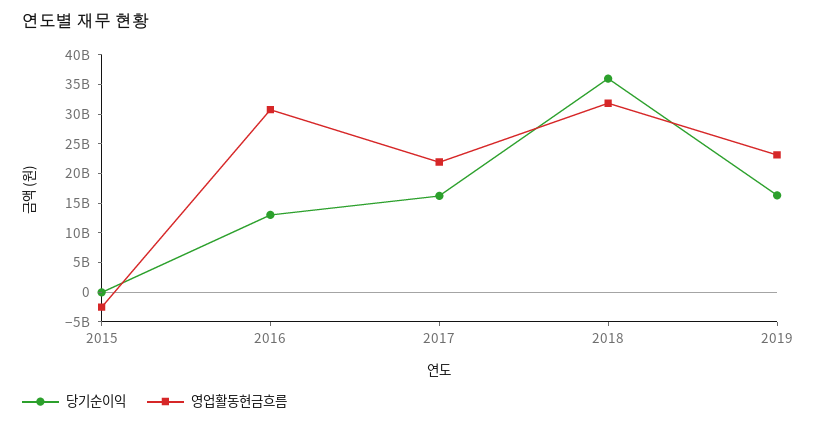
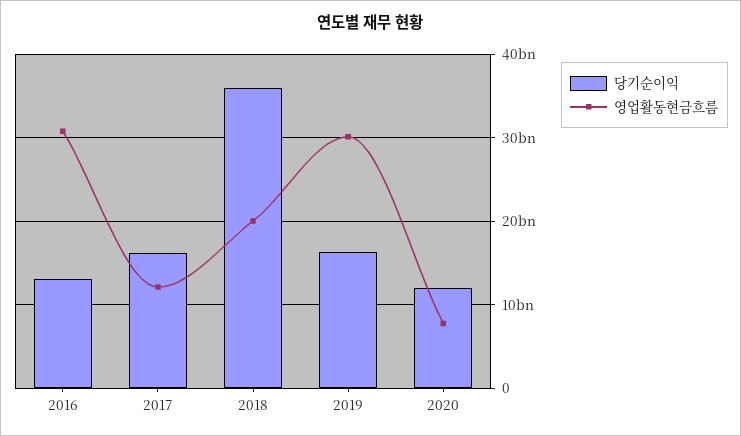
당기순이익, 2015: 0 -> none
영업활동현금흐름, 2015: -2500000000 -> none
영업활동현금흐름, 2017: 22500000000 -> 12000000000
영업활동현금흐름, 2018: 32500000000 -> 20000000000
영업활동현금흐름, 2019: 22500000000 -> 30000000000
당기순이익, 2020: none -> 12000000000
영업활동현금흐름, 2020: none -> 8000000000

